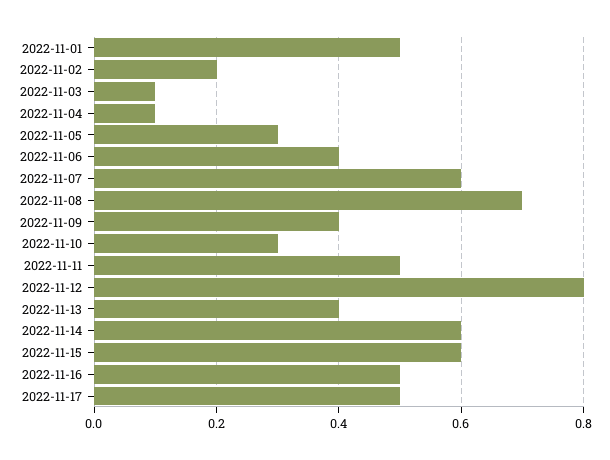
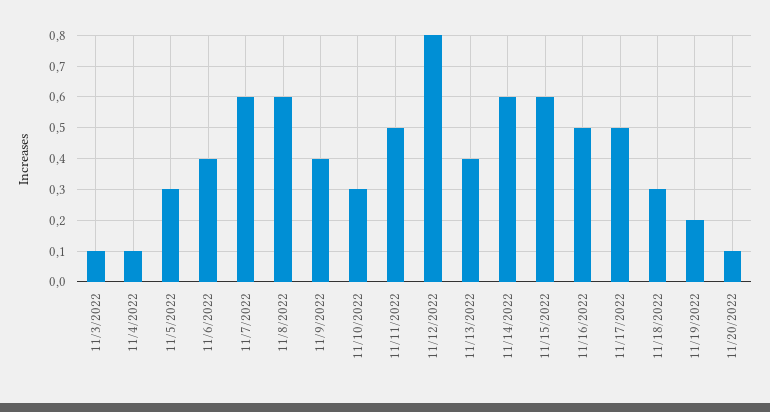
2022-11-01: 0.5 -> none
2022-11-02: 0.2 -> none
2022-11-08: 0.7 -> 0.6
11/18/2022: none -> 0.3
11/19/2022: none -> 0.2
11/20/2022: none -> 0.1

